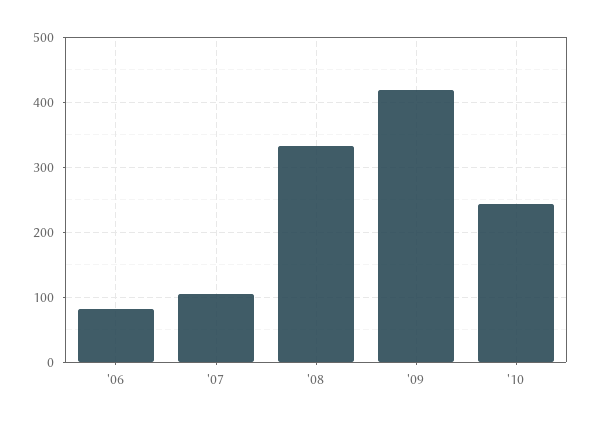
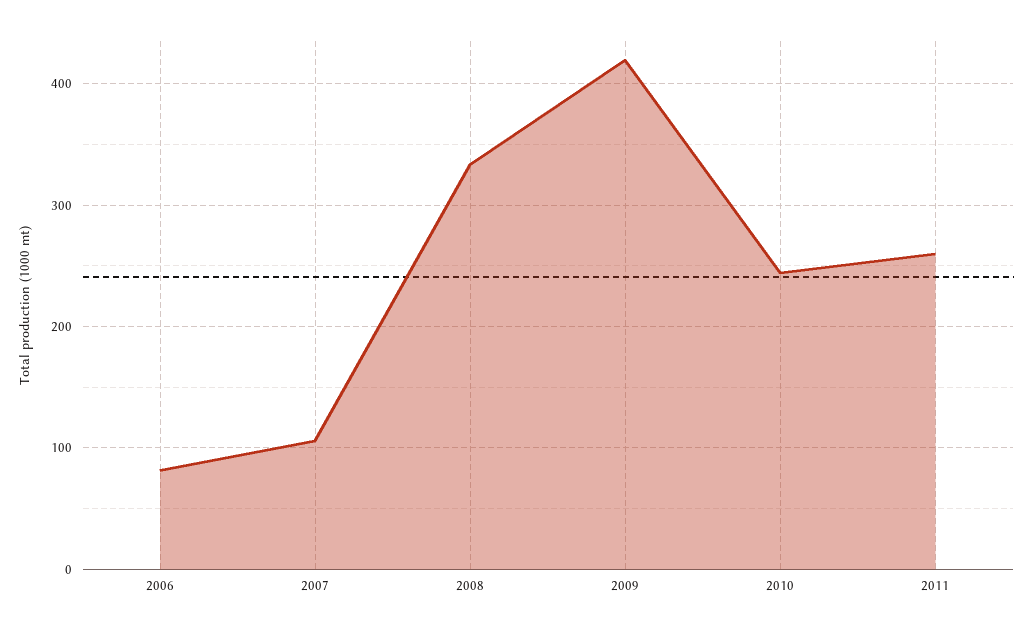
2011: none -> 260

